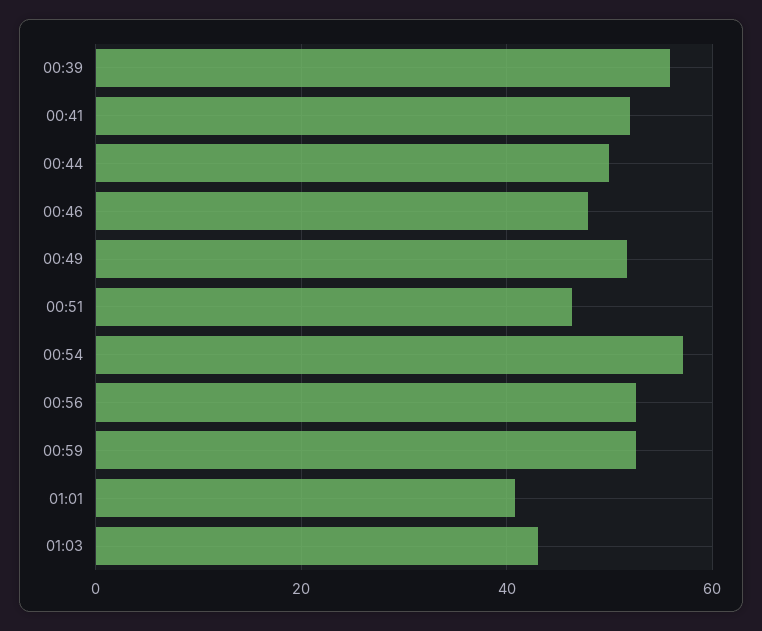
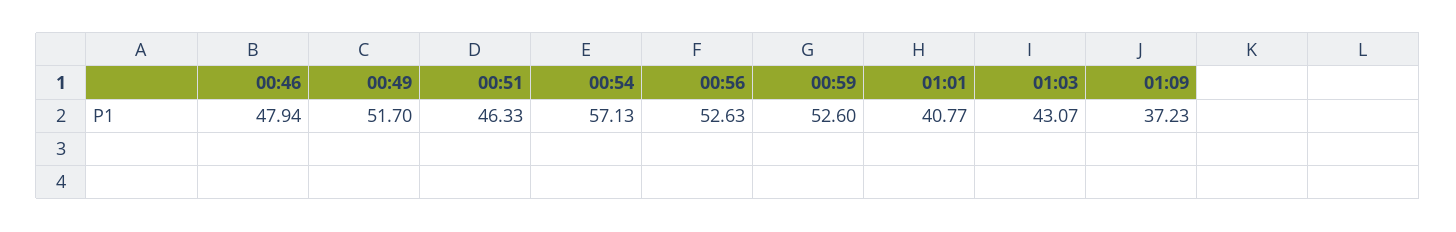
00:39: 56 -> none
00:41: 52 -> none
00:44: 50 -> none
01:09: none -> 37.23

